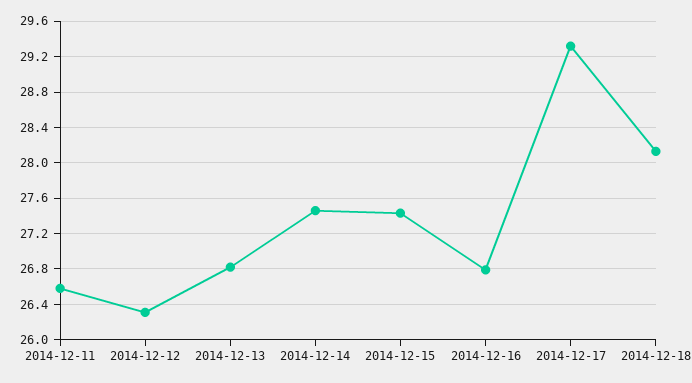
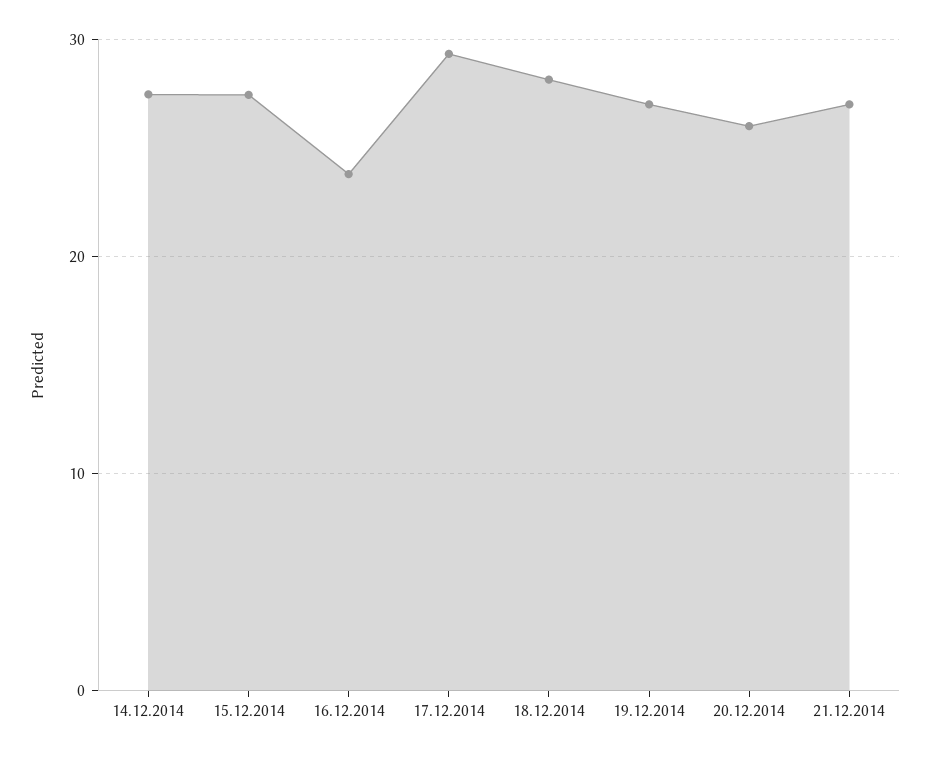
2014-12-11: 26.6 -> none
2014-12-12: 26.3 -> none
2014-12-13: 26.8 -> none
2014-12-16: 26.8 -> 24
19.12.2014: none -> 27
20.12.2014: none -> 26
21.12.2014: none -> 27

